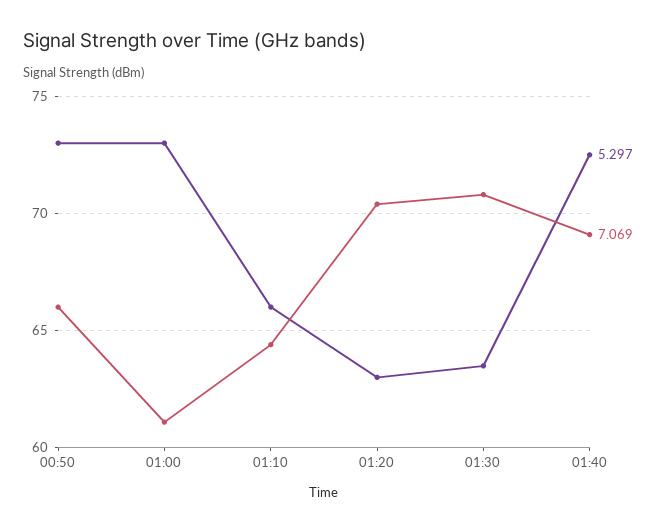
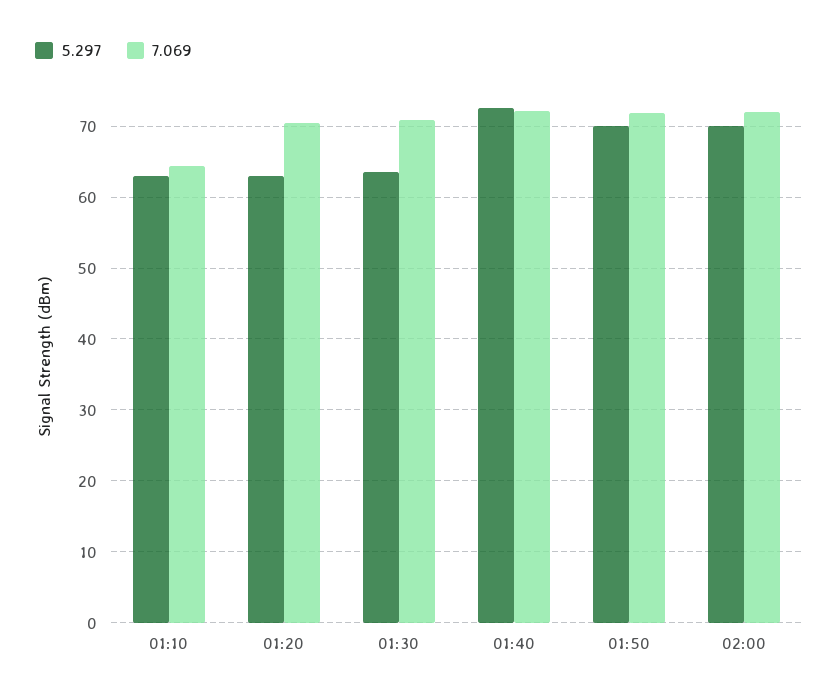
5.297, 00:50: 73 -> none
7.069, 00:50: 66 -> none
5.297, 01:00: 73 -> none
7.069, 01:00: 61 -> none
5.297, 01:10: 66 -> 63
7.069, 01:40: 69 -> 72
5.297, 01:50: none -> 70
7.069, 01:50: none -> 72
5.297, 02:00: none -> 70
7.069, 02:00: none -> 72

